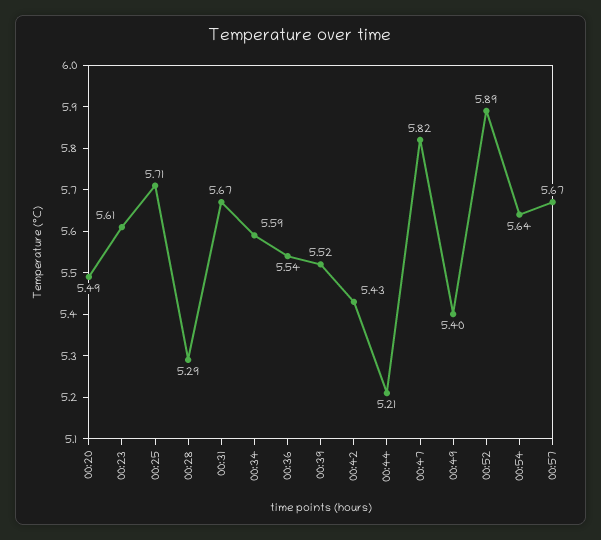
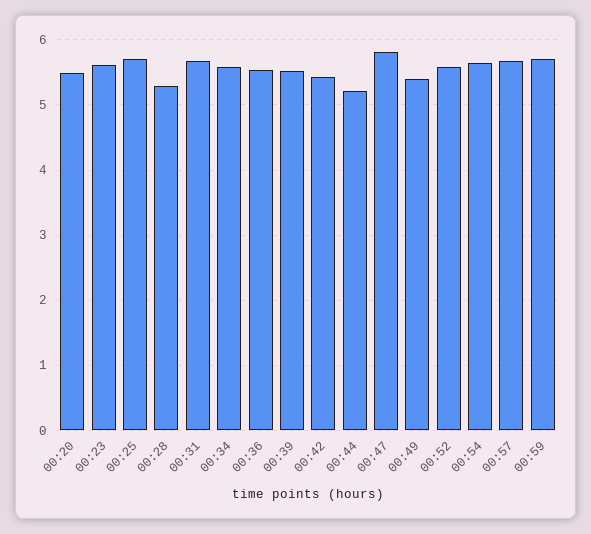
00:52: 5.89 -> 5.6
00:59: none -> 5.7

